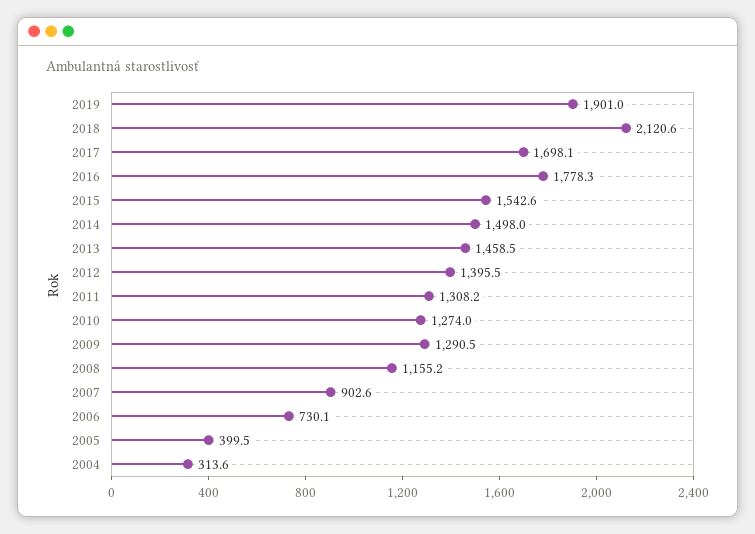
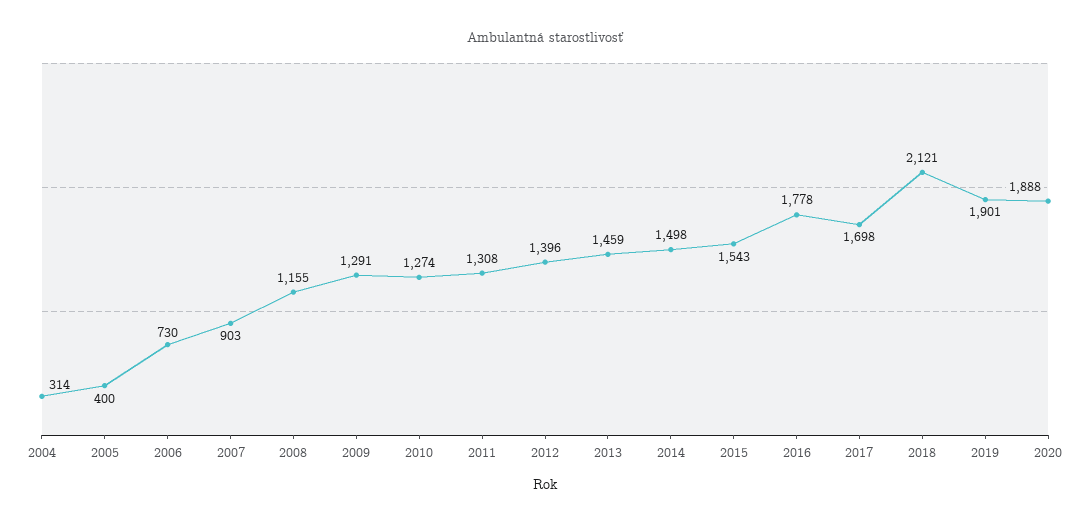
2020: none -> 1888

